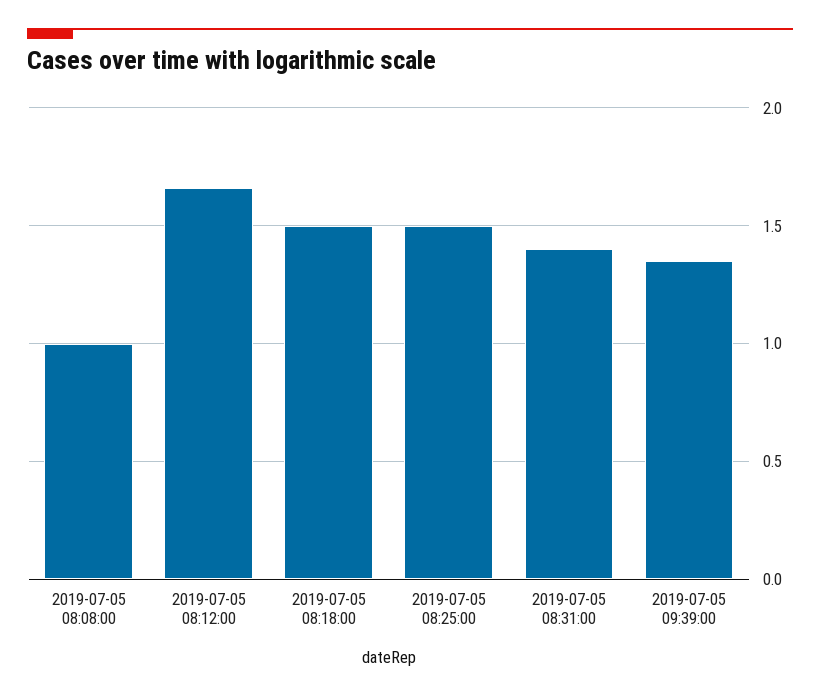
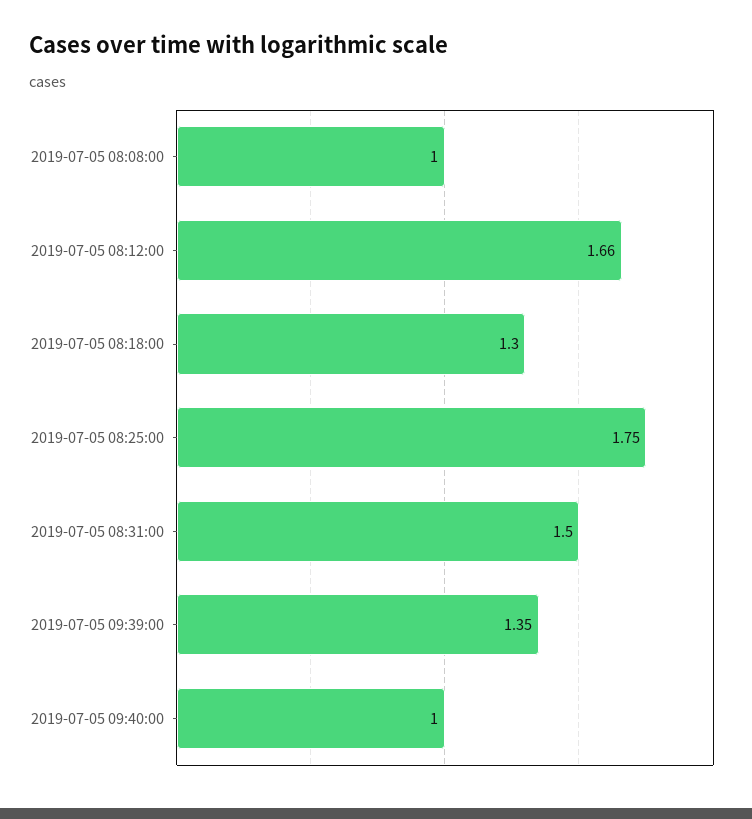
2019-07-05 08:18:00: 1.5 -> 1.3
2019-07-05 08:25:00: 1.5 -> 1.75
2019-07-05 08:31:00: 1.4 -> 1.5
2019-07-05 09:40:00: none -> 1

